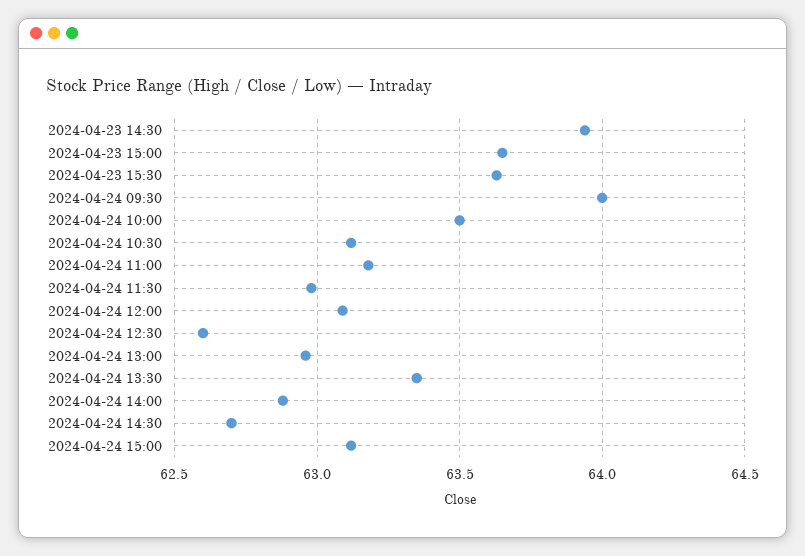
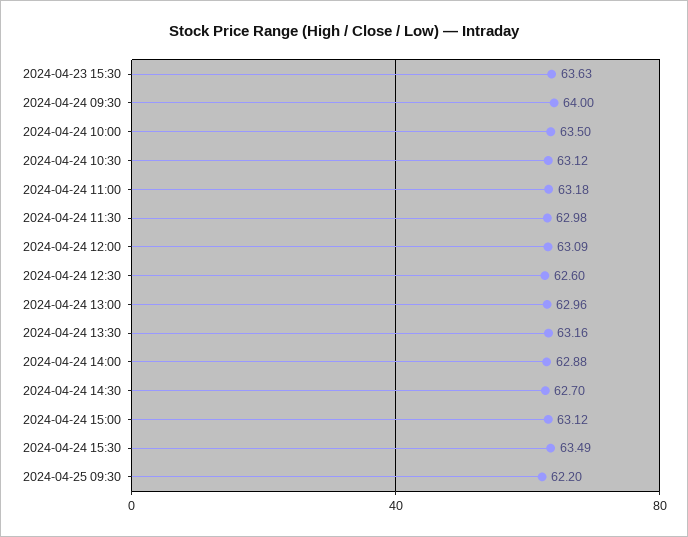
2024-04-23 14:30: 63.95 -> none
2024-04-23 15:00: 63.65 -> none
2024-04-24 13:30: 63.35 -> 63.16
2024-04-24 15:30: none -> 63.49
2024-04-25 09:30: none -> 62.2

